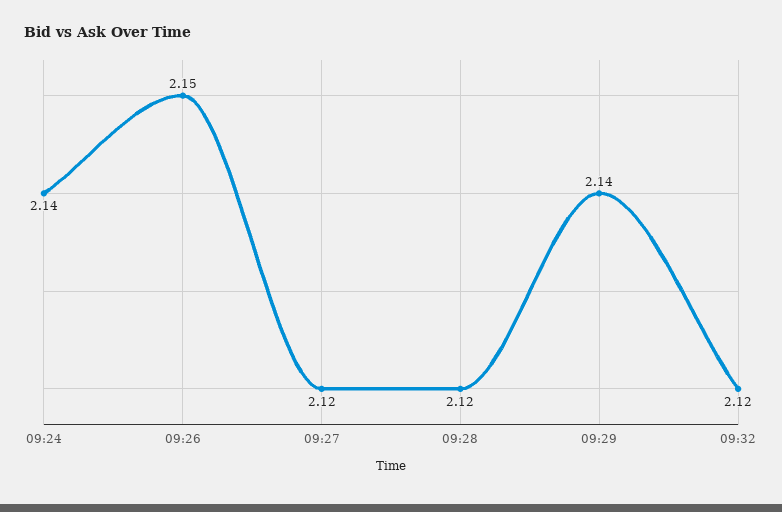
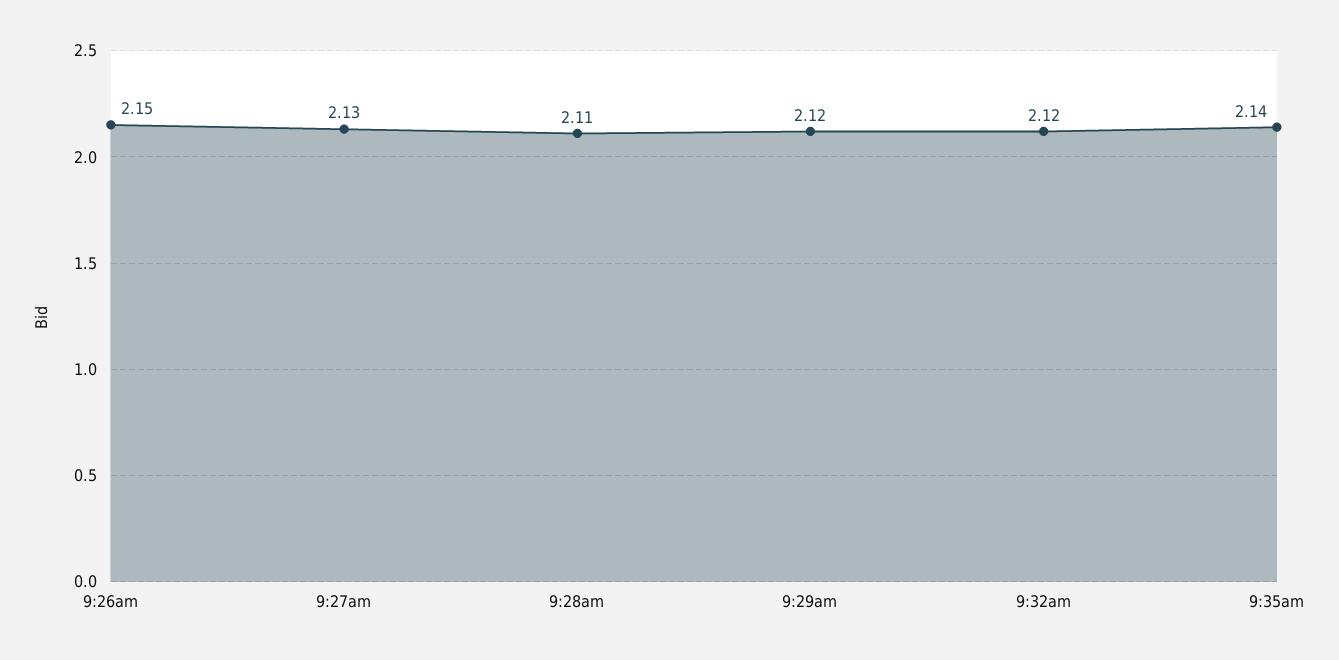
09:24: 2.14 -> none
09:27: 2.12 -> 2.13
09:28: 2.12 -> 2.11
09:29: 2.14 -> 2.12
9:35am: none -> 2.14

